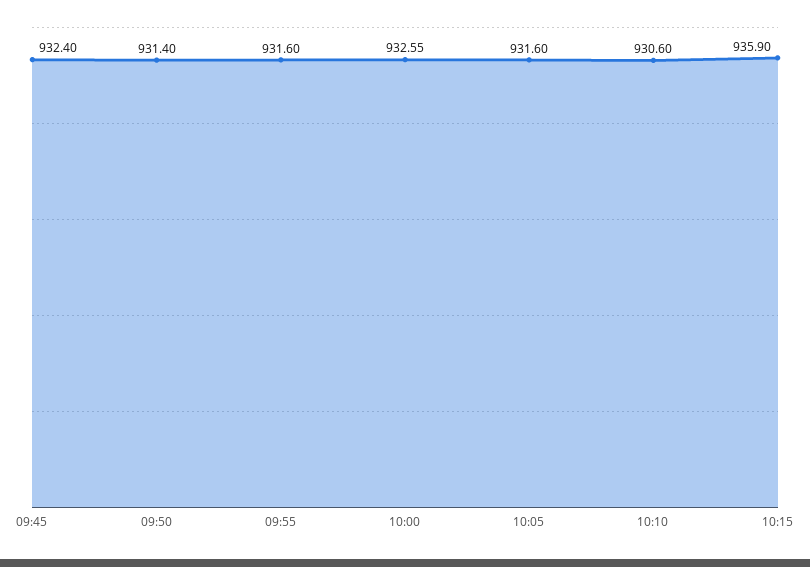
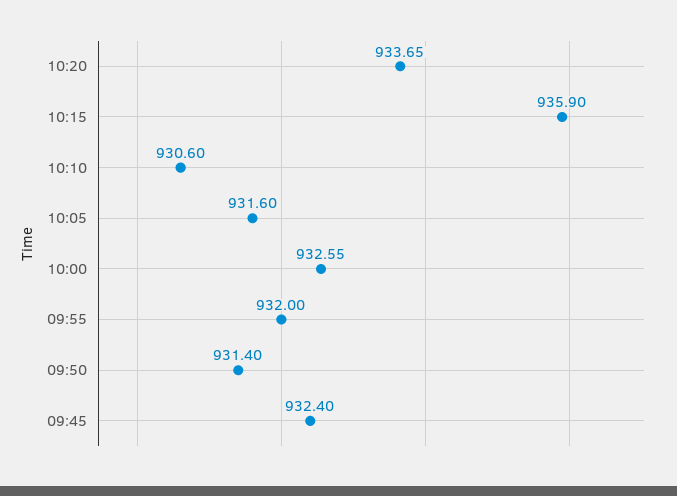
09:55: 931.6 -> 932
10:20: none -> 933.65

